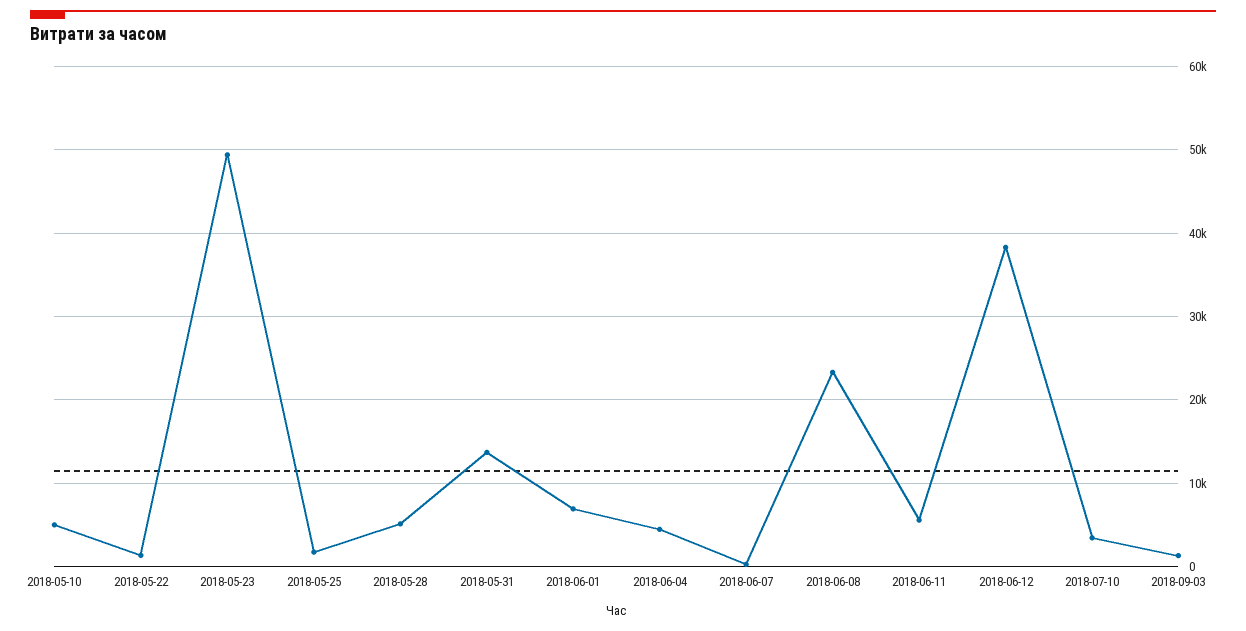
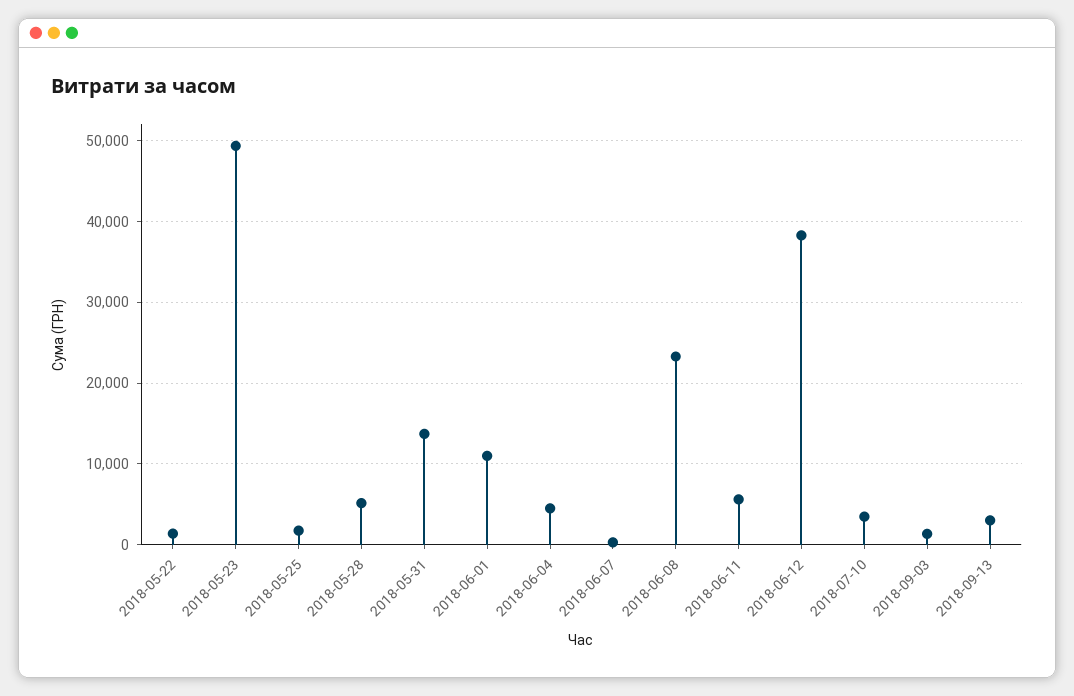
2018-05-10: 5000 -> none
2018-06-01: 7000 -> 11000
2018-09-13: none -> 3000

